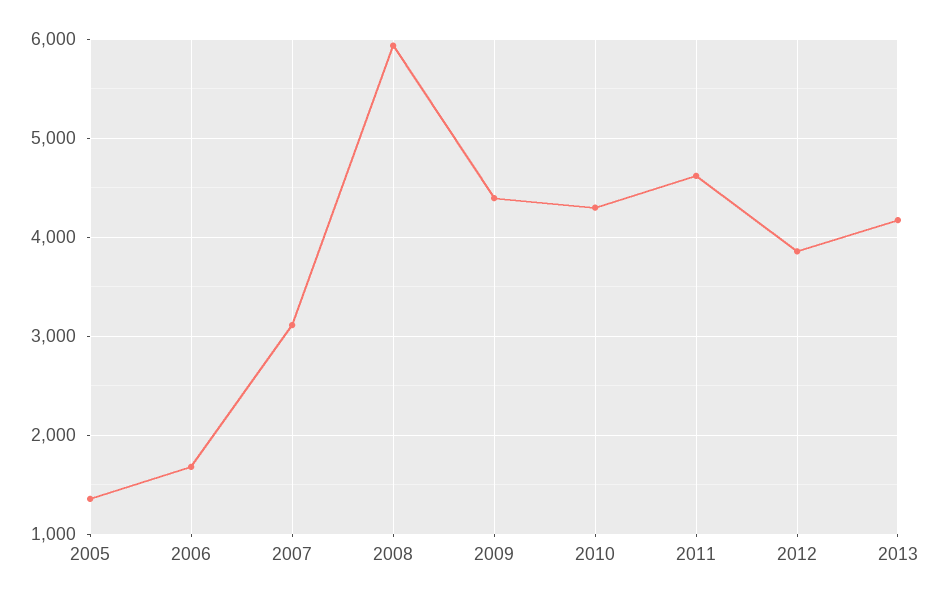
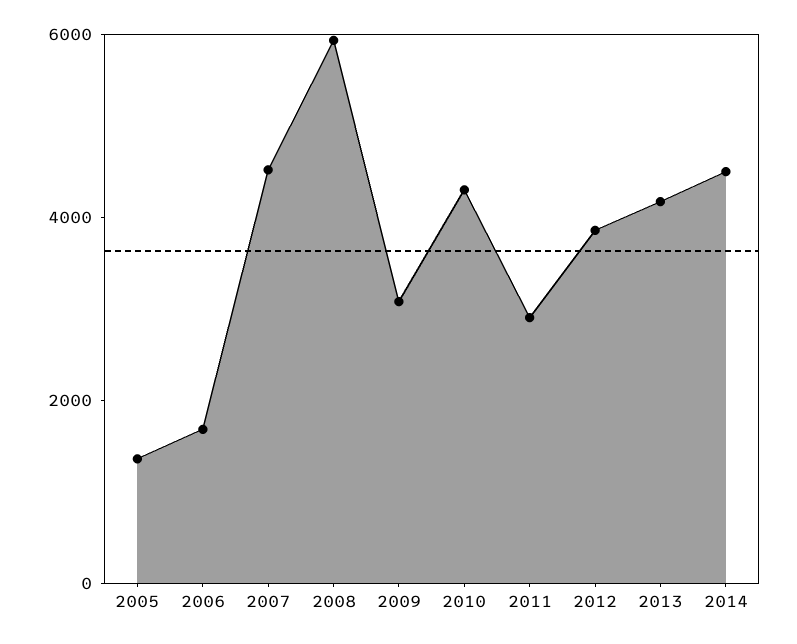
2007: 3100 -> 4500
2009: 4400 -> 3000
2011: 4600 -> 3000
2014: none -> 4500

